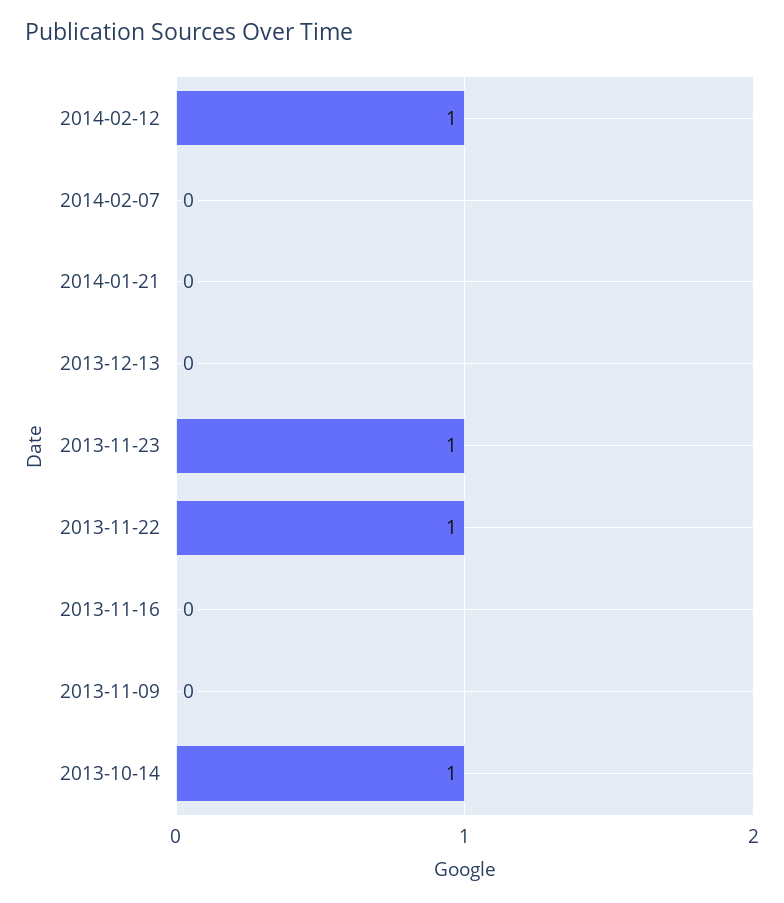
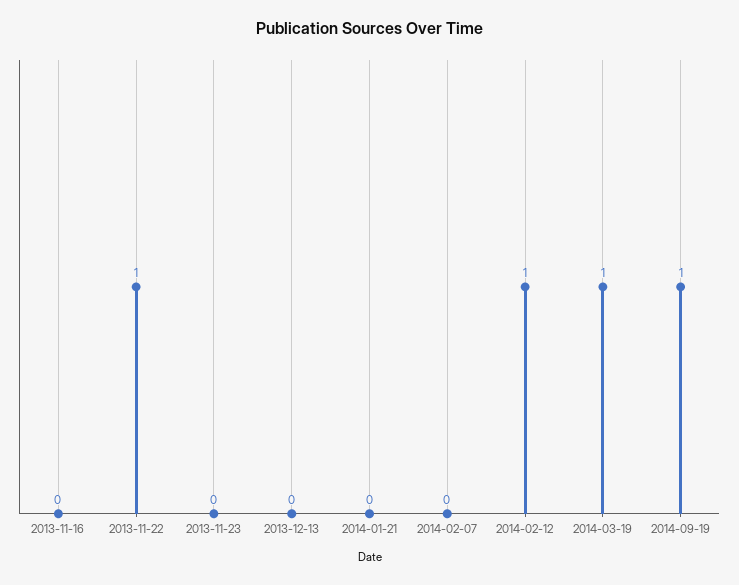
2013-11-23: 1 -> 0
2013-11-09: 0 -> none
2013-10-14: 1 -> none
2014-03-19: none -> 1
2014-09-19: none -> 1

